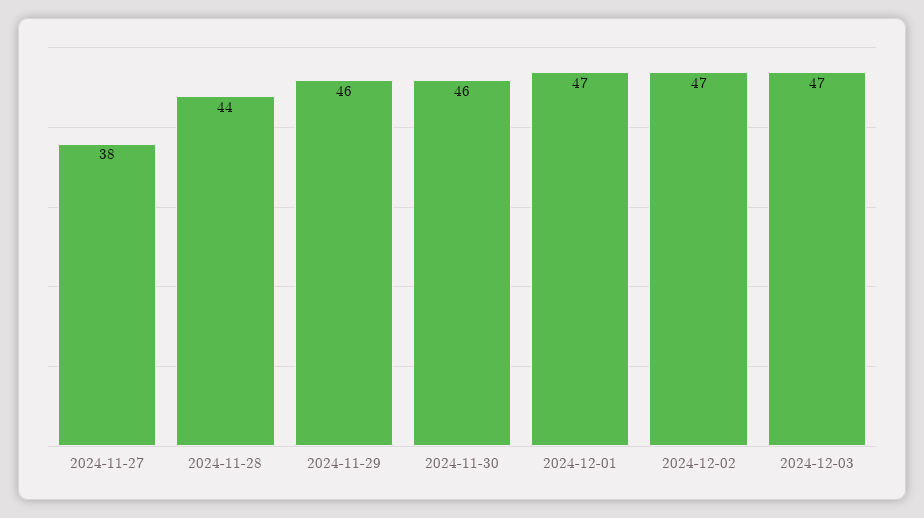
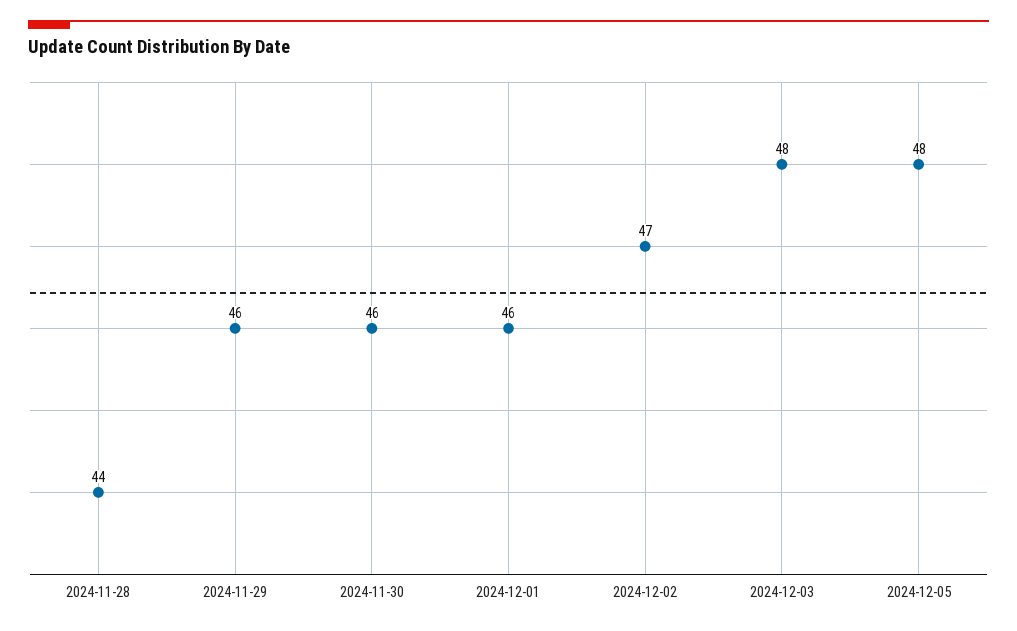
2024-11-27: 38 -> none
2024-12-01: 47 -> 46
2024-12-03: 47 -> 48
2024-12-05: none -> 48

